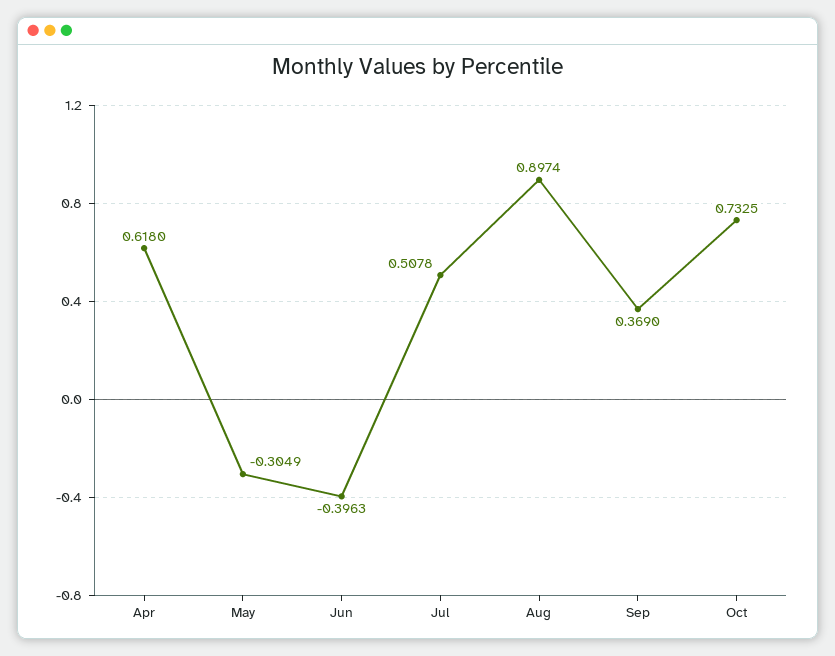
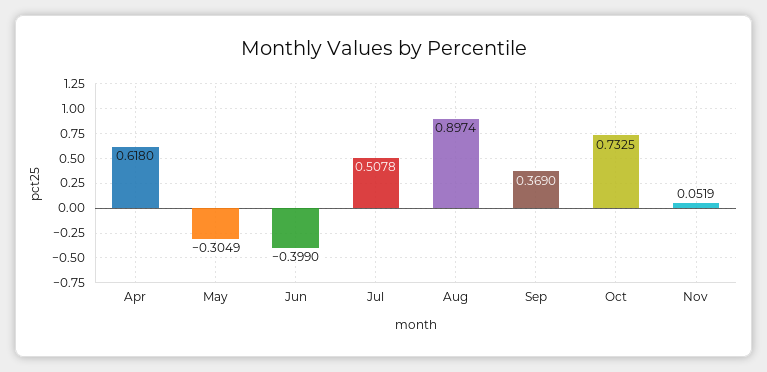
Jun: -0.3963 -> -0.399
Nov: none -> 0.0519

